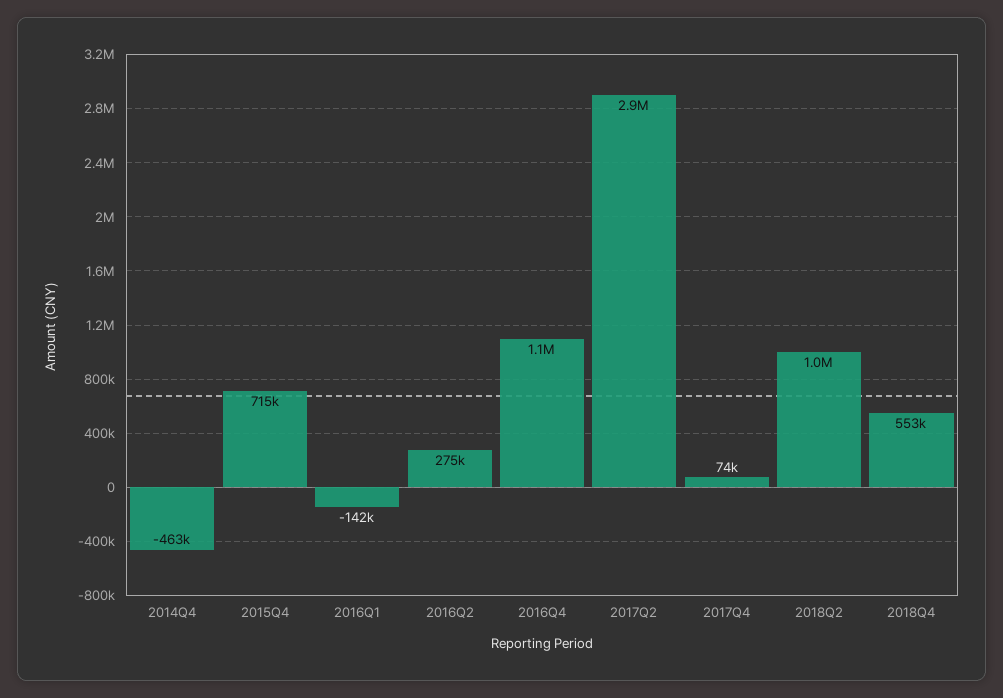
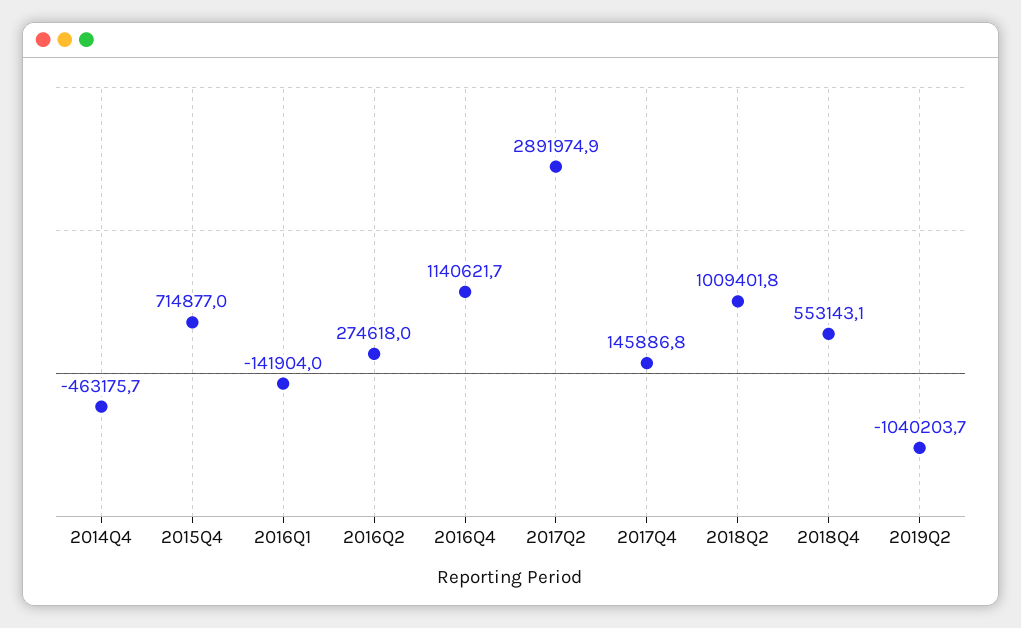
2017Q4: 74000 -> 145886.8
2019Q2: none -> -1040203.7

